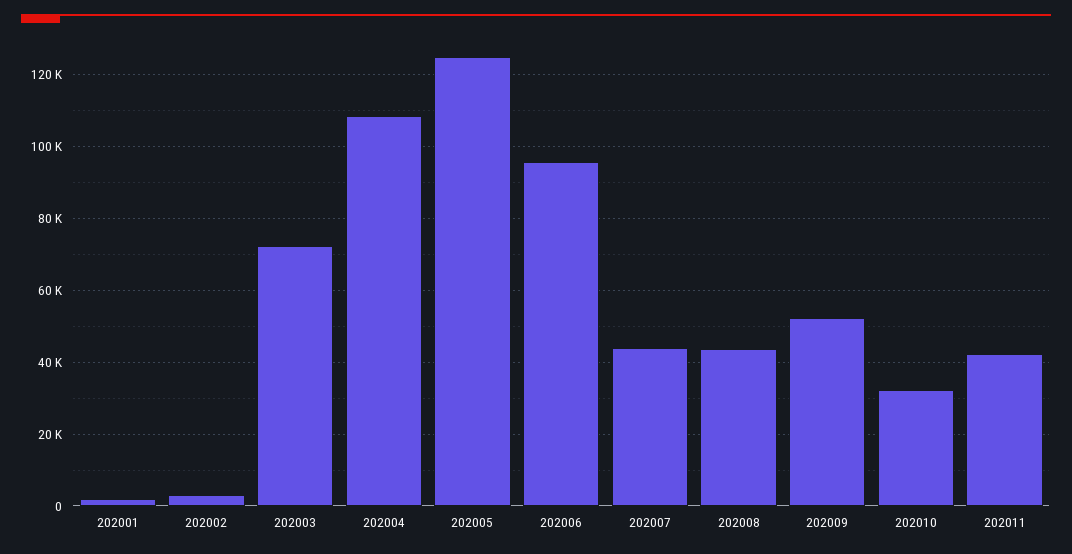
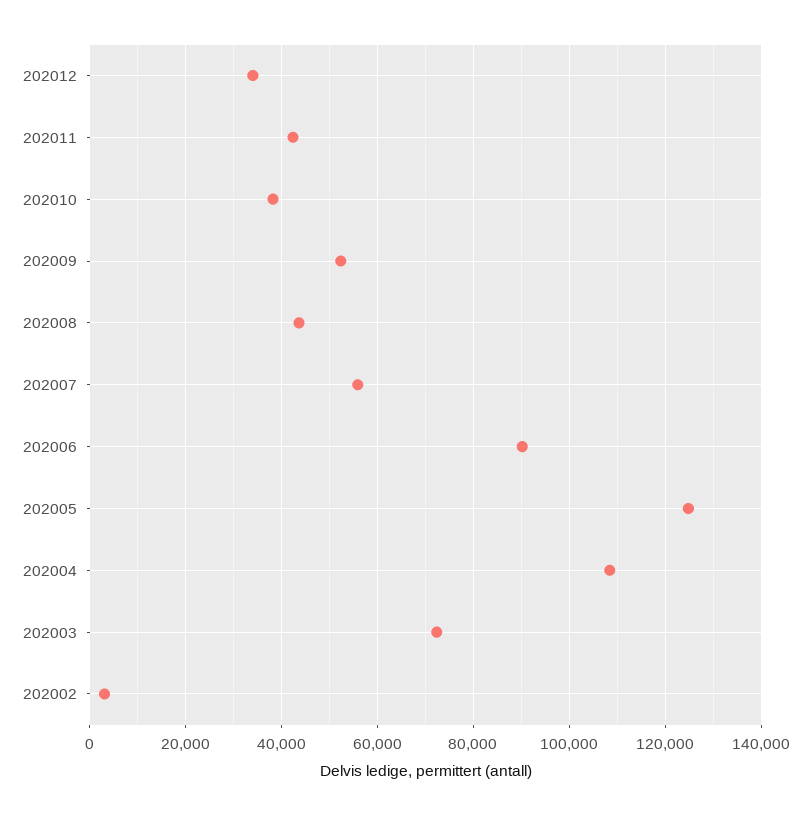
202001: 2000 -> none
202006: 96000 -> 90000
202007: 44000 -> 56000
202010: 32000 -> 38000
202012: none -> 34000

